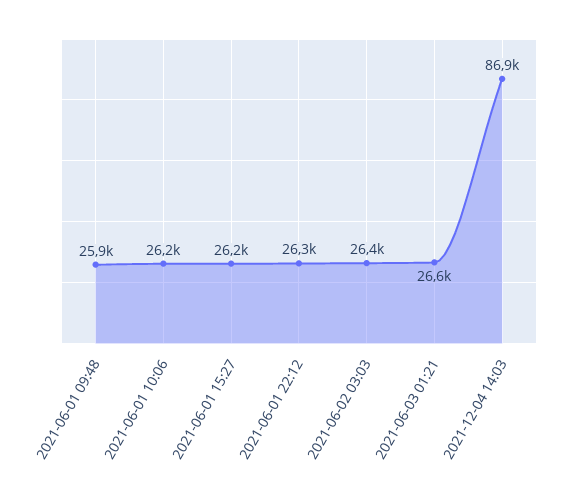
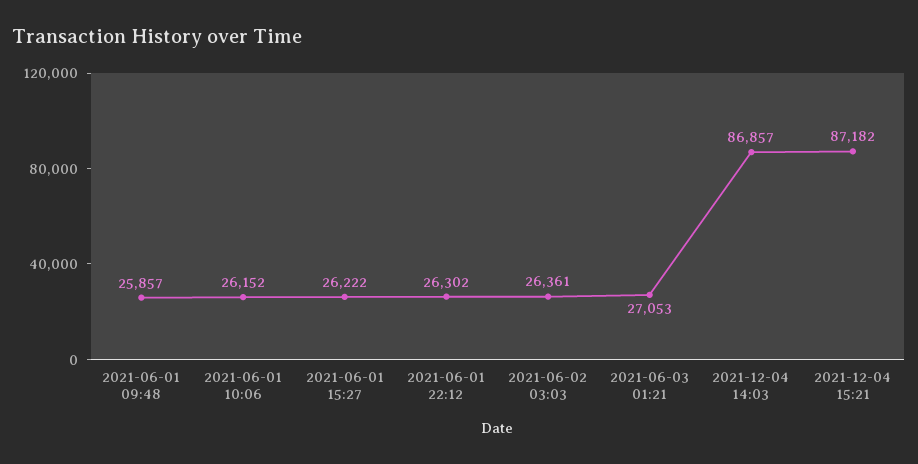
2021-06-03 01:21: 26600 -> 27053
2021-12-04 15:21: none -> 87182

